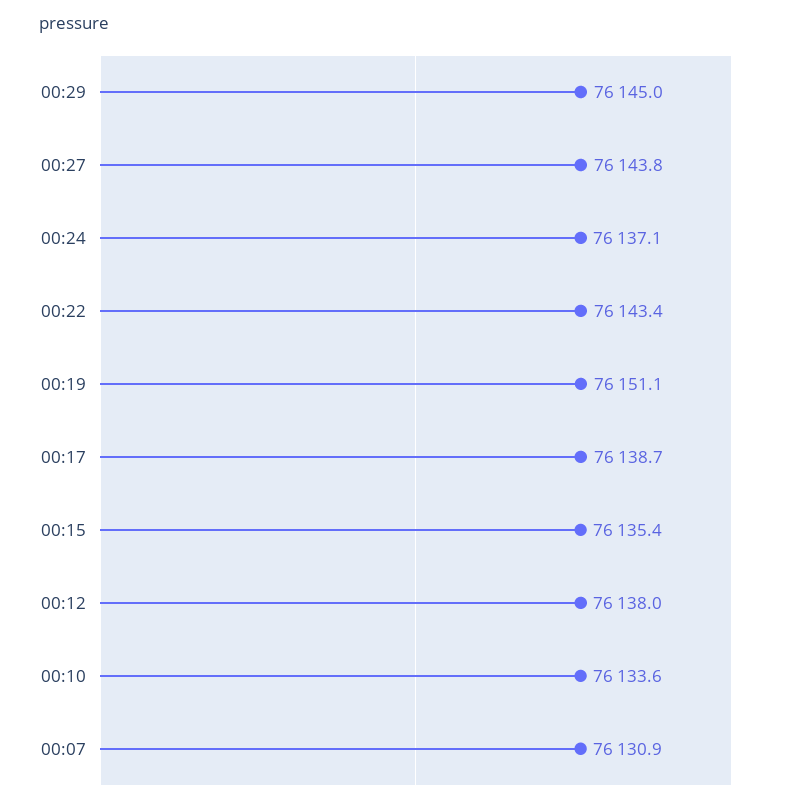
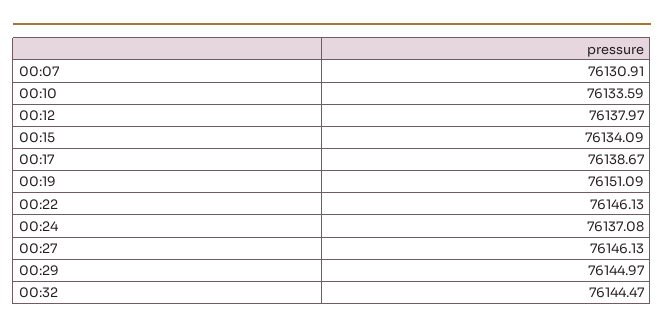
00:27: 76143.8 -> 76146.13
00:22: 76143.4 -> 76146.13
00:15: 76135.4 -> 76134.09
00:32: none -> 76144.47

